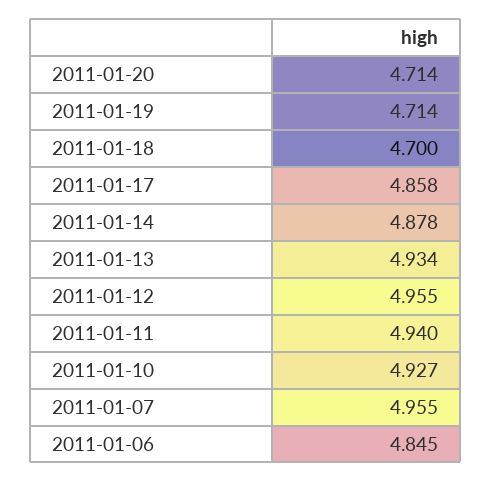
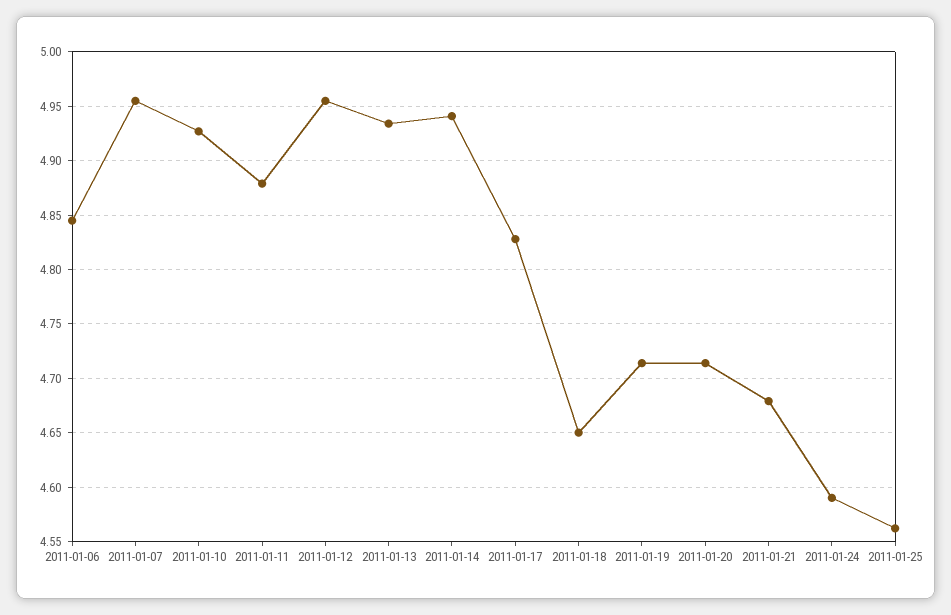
2011-01-18: 4.7 -> 4.65
2011-01-17: 4.858 -> 4.83
2011-01-14: 4.878 -> 4.94
2011-01-11: 4.94 -> 4.88
2011-01-21: none -> 4.68
2011-01-24: none -> 4.59
2011-01-25: none -> 4.56

